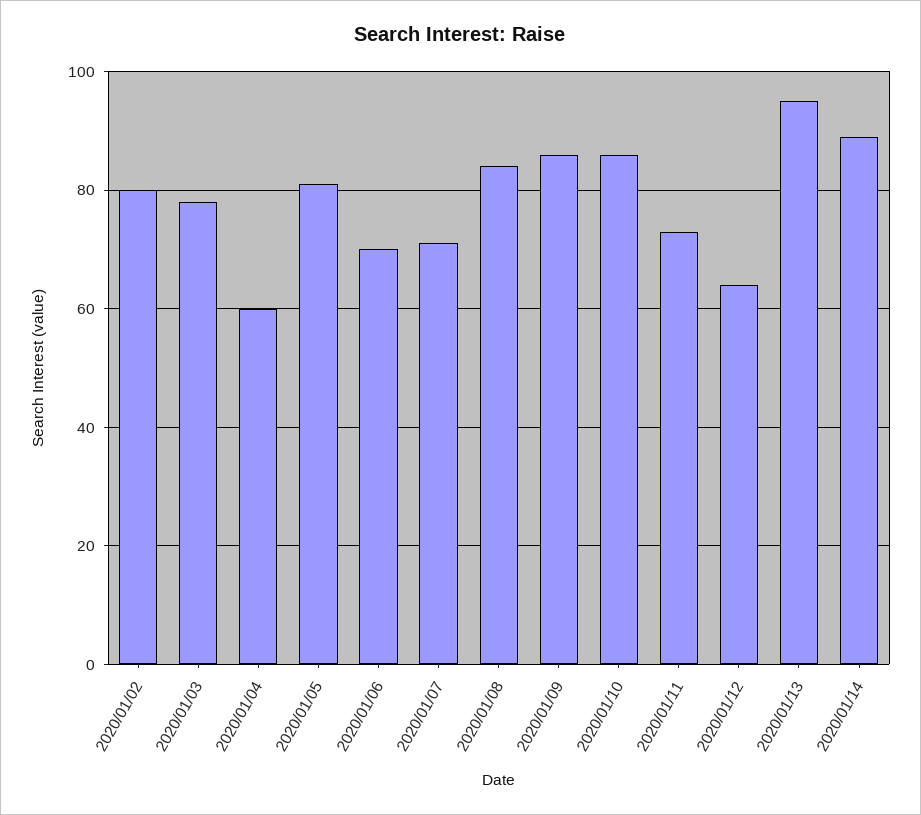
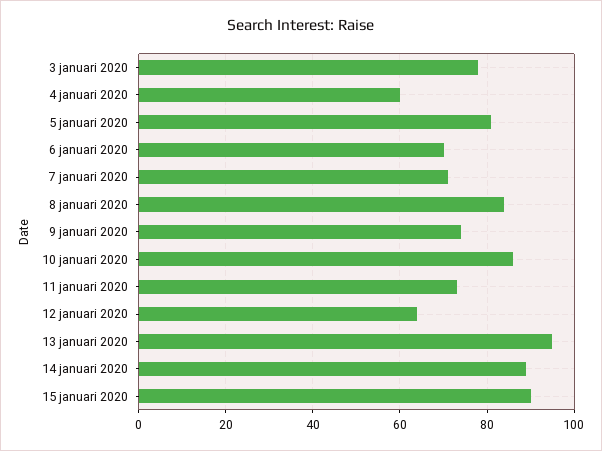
2020/01/02: 80 -> none
2020/01/09: 85 -> 75
15 januari 2020: none -> 90

